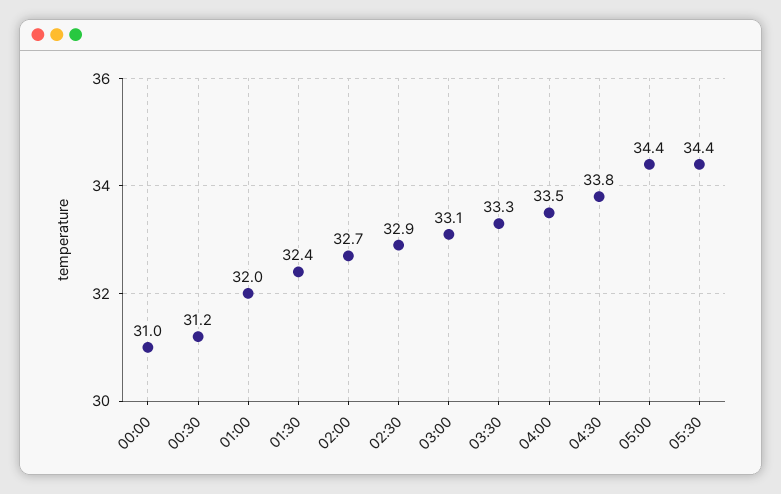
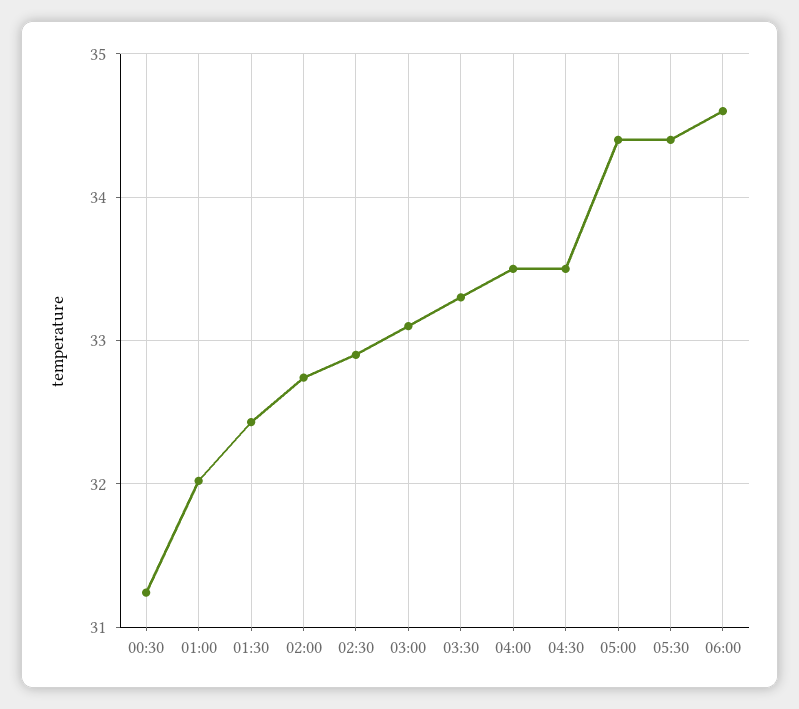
00:00: 31 -> none
04:30: 33.8 -> 33.5
06:00: none -> 34.6

